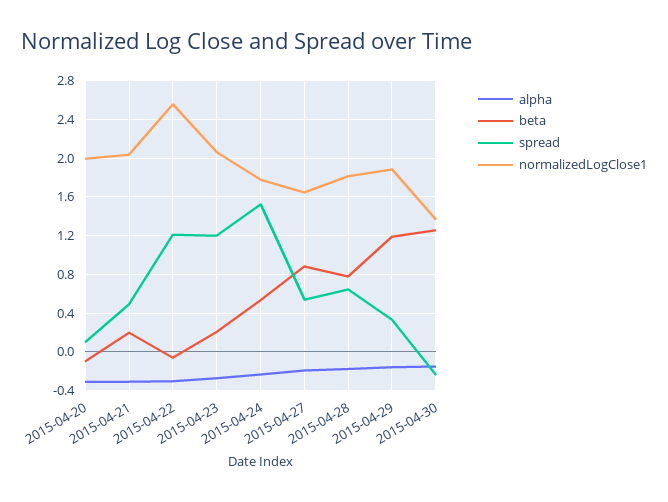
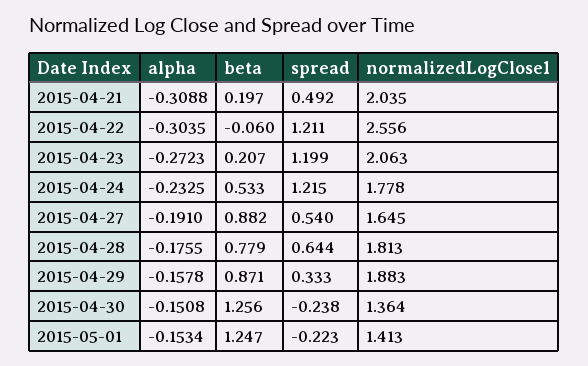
alpha, 2015-04-20: -0.3 -> none
beta, 2015-04-20: -0.1 -> none
spread, 2015-04-20: 0.1 -> none
normalizedLogClose1, 2015-04-20: 2 -> none
spread, 2015-04-24: 1.5 -> 1.215
beta, 2015-04-29: 1.2 -> 0.871
alpha, 2015-05-01: none -> -0.1534
beta, 2015-05-01: none -> 1.247
spread, 2015-05-01: none -> -0.223
normalizedLogClose1, 2015-05-01: none -> 1.413

